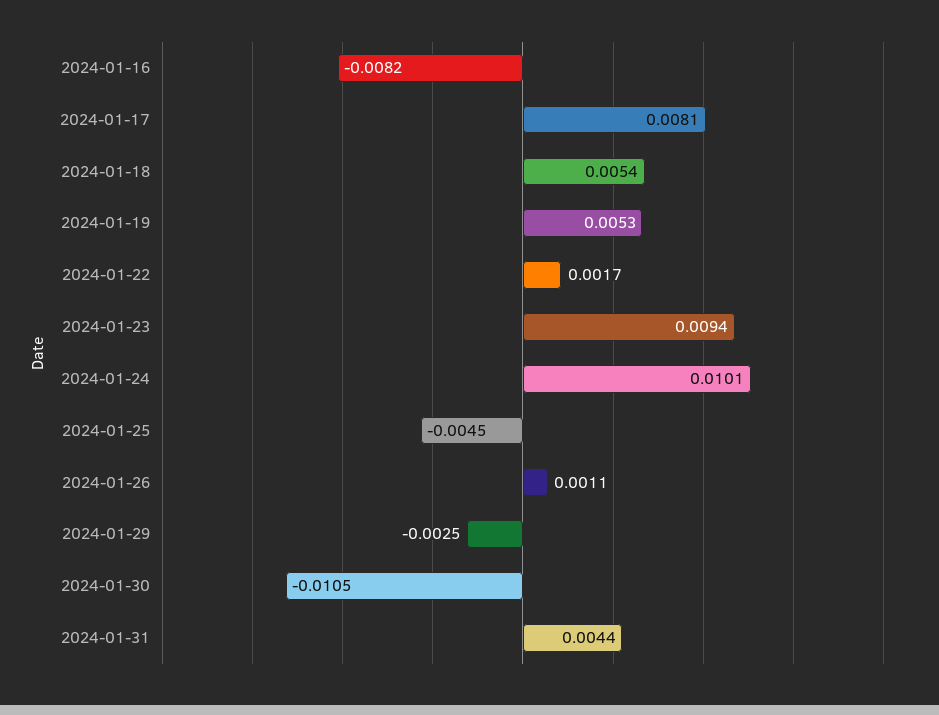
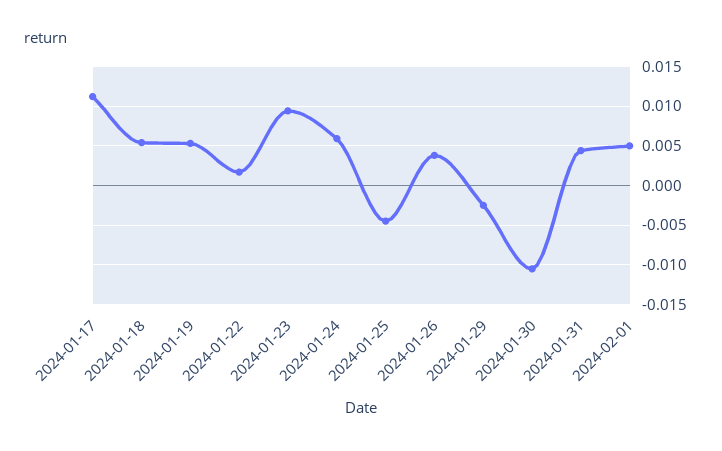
2024-01-16: -0.0082 -> none
2024-01-17: 0.0081 -> 0.011
2024-01-24: 0.0101 -> 0.006
2024-01-26: 0.0011 -> 0.004
2024-02-01: none -> 0.005

